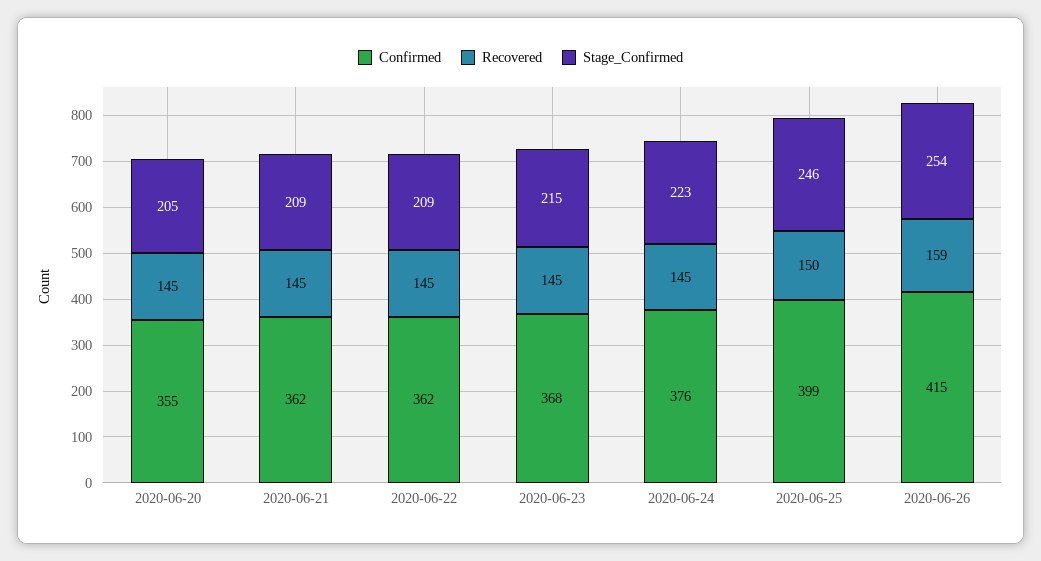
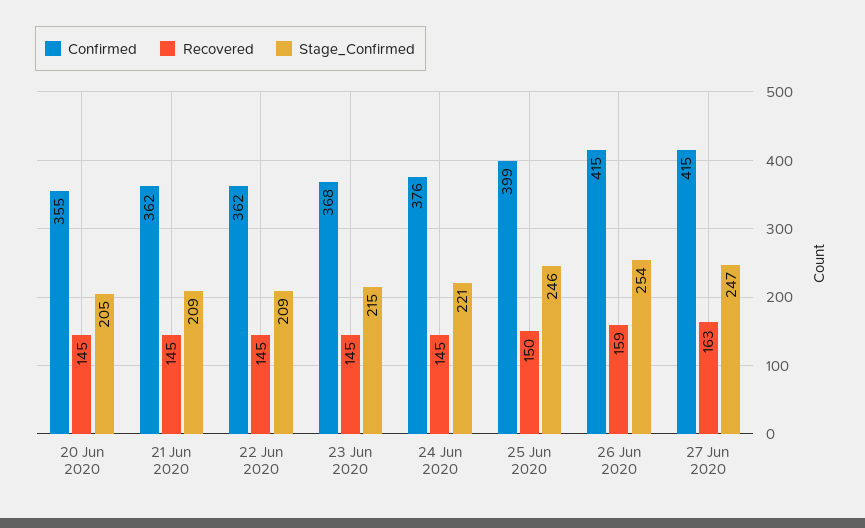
Stage_Confirmed, 2020-06-24: 223 -> 221
Confirmed, 27 Jun 2020: none -> 415
Recovered, 27 Jun 2020: none -> 163
Stage_Confirmed, 27 Jun 2020: none -> 247

